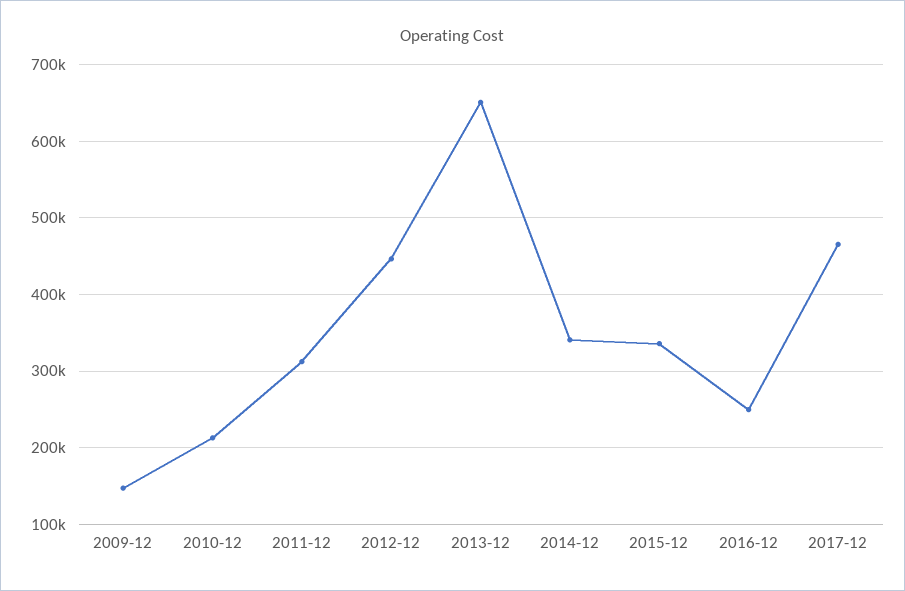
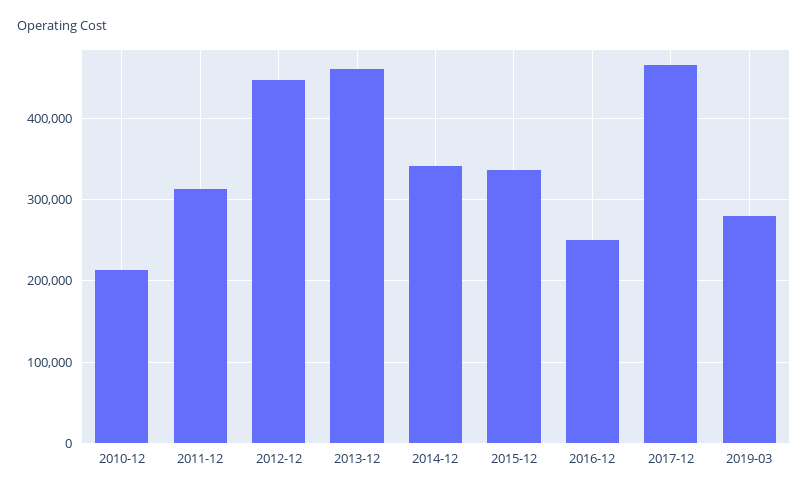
2009-12: 150000 -> none
2013-12: 650000 -> 460000
2019-03: none -> 280000

